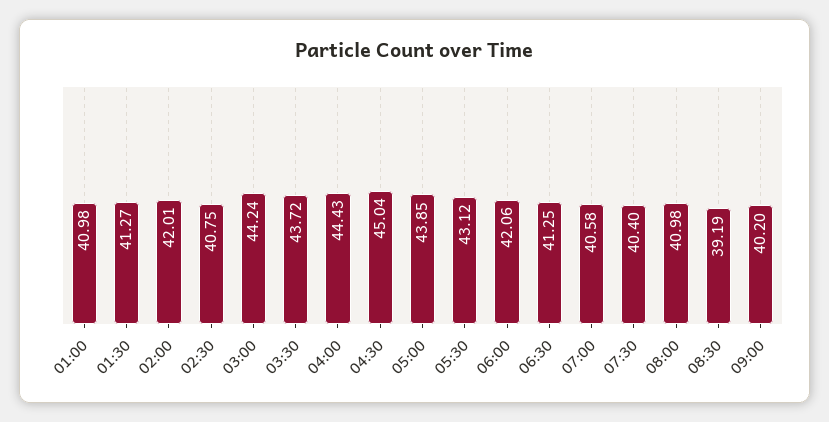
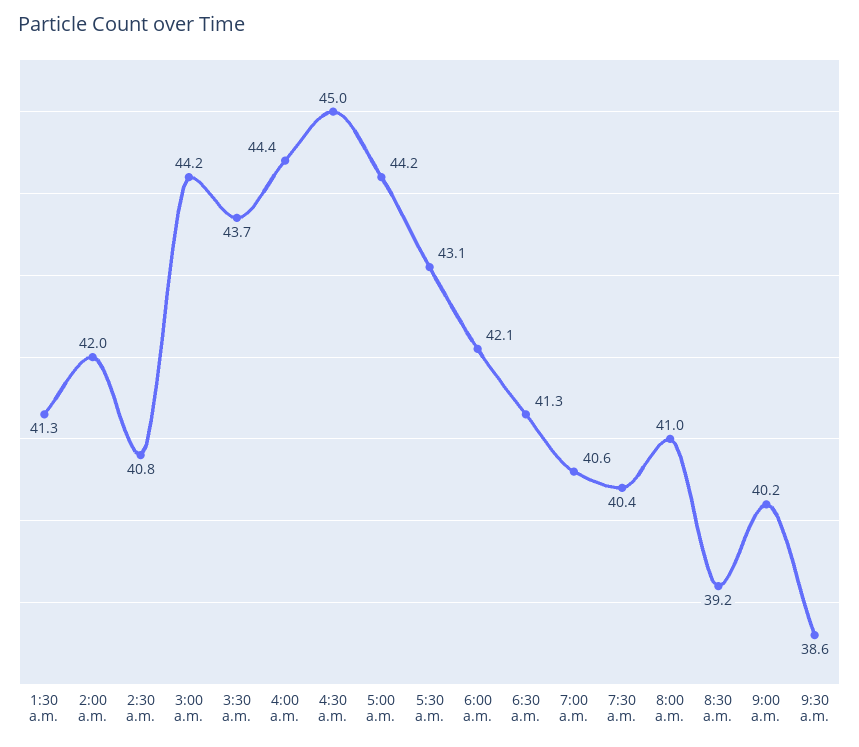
01:00: 40.98 -> none
05:00: 43.85 -> 44.2
9:30 a.m.: none -> 38.6

